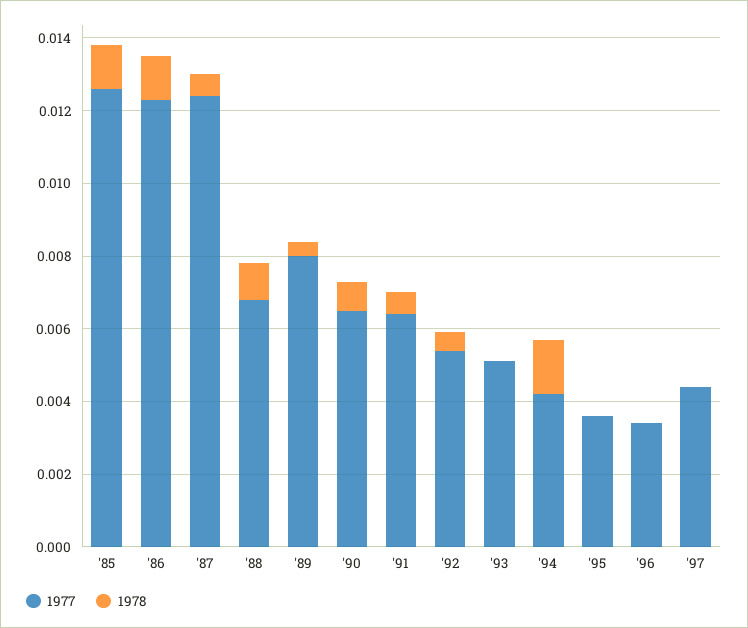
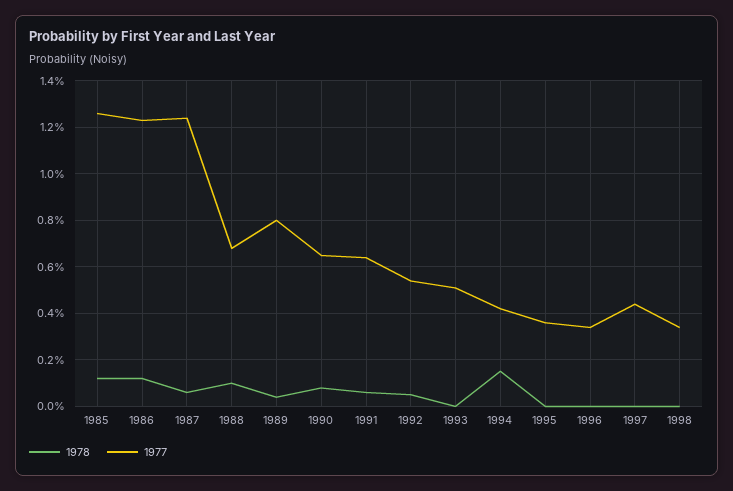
1978, 1998: none -> 0
1977, 1998: none -> 0.0035

